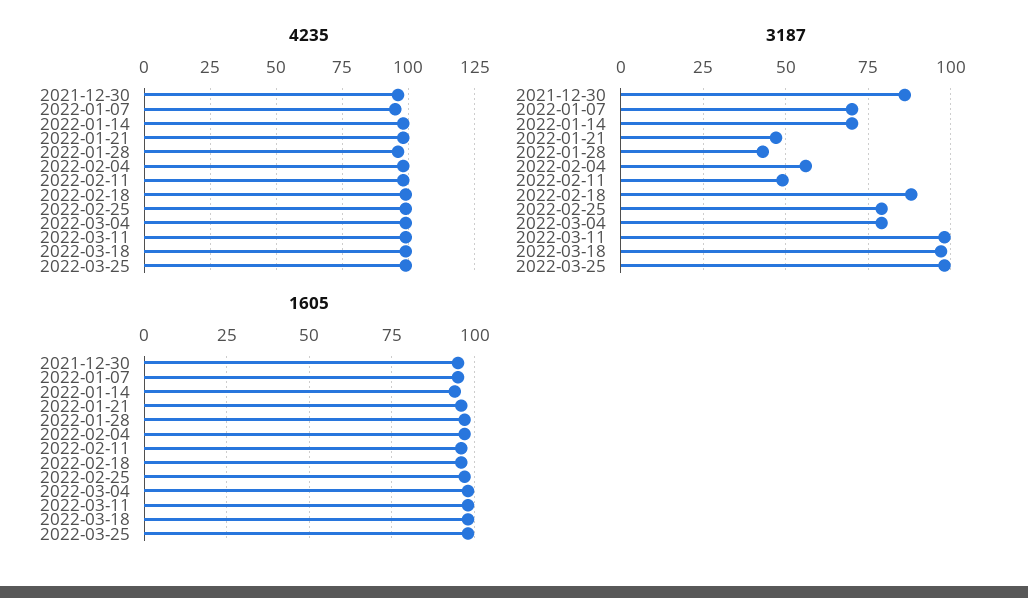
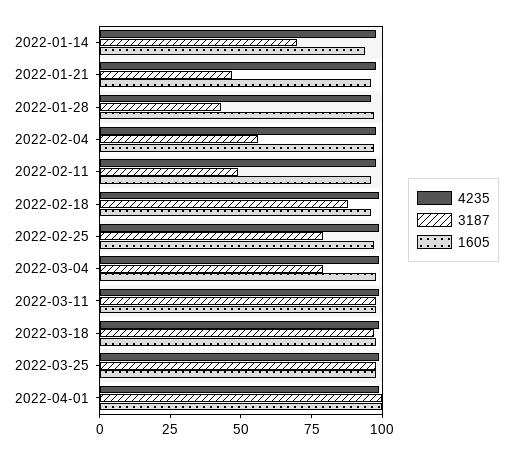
4235, 2021-12-30: 95 -> none
4235, 2022-01-07: 95 -> none
3187, 2021-12-30: 85 -> none
3187, 2022-01-07: 70 -> none
1605, 2021-12-30: 95 -> none
1605, 2022-01-07: 95 -> none
4235, 2022-04-01: none -> 100
3187, 2022-04-01: none -> 100
1605, 2022-04-01: none -> 100

